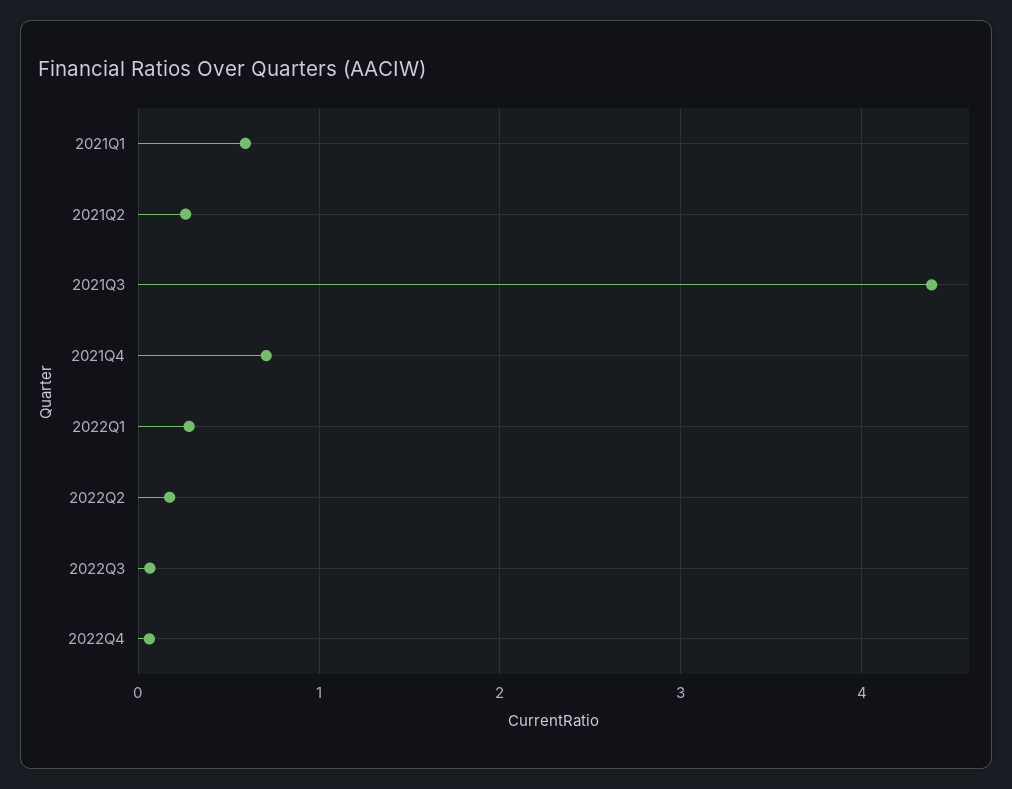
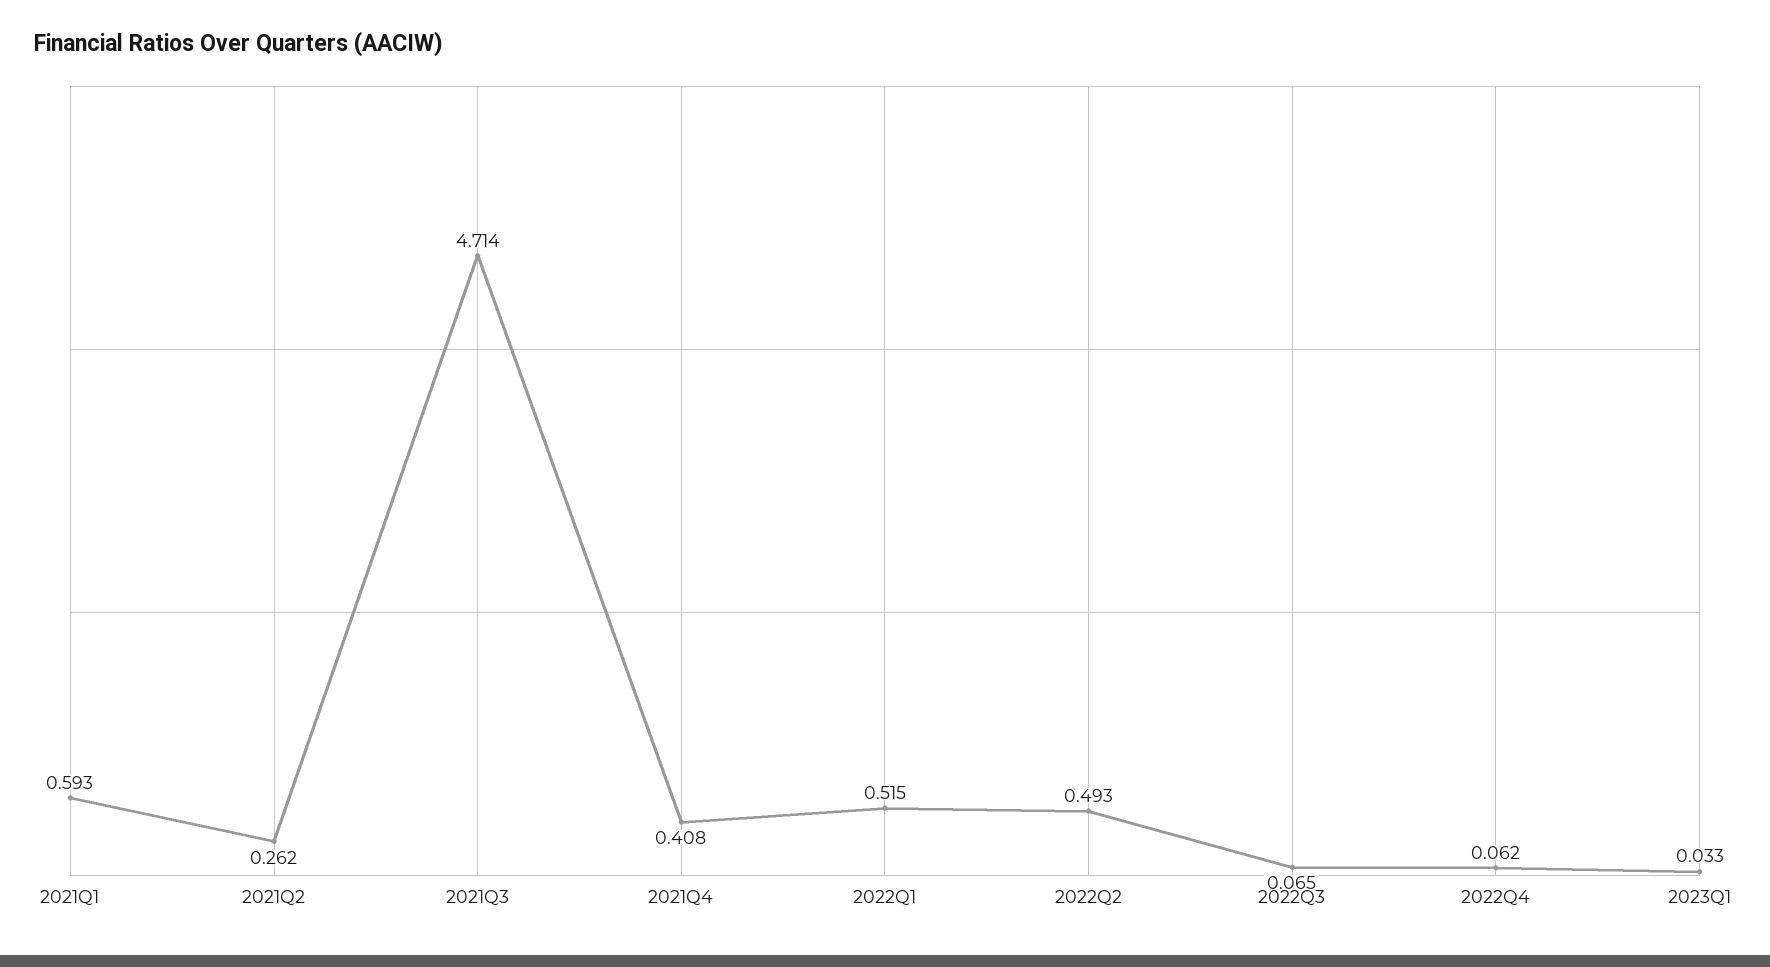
2021Q3: 4.4 -> 4.714
2021Q4: 0.7 -> 0.408
2022Q1: 0.3 -> 0.515
2022Q2: 0.2 -> 0.493
2023Q1: none -> 0.033

